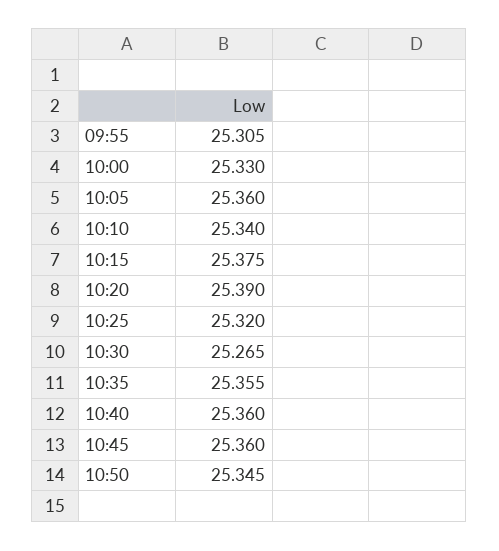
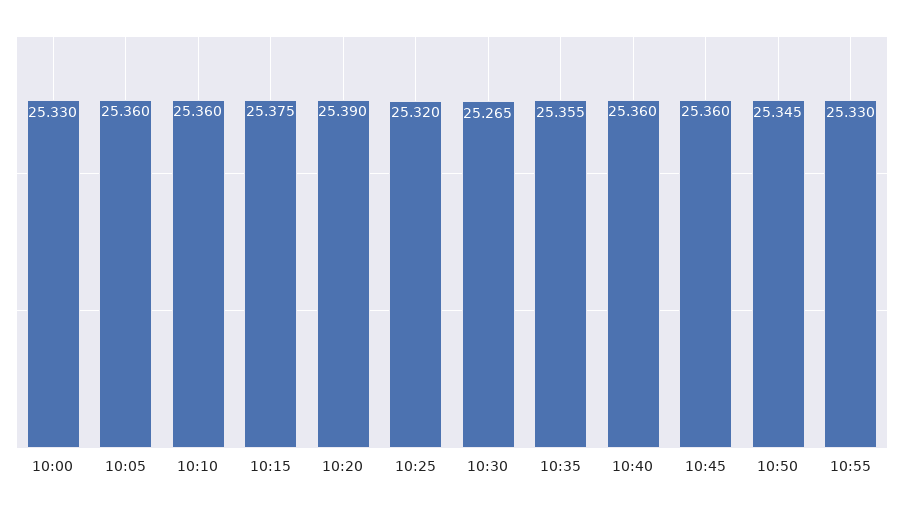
09:55: 25.305 -> none
10:10: 25.34 -> 25.36
10:55: none -> 25.33

